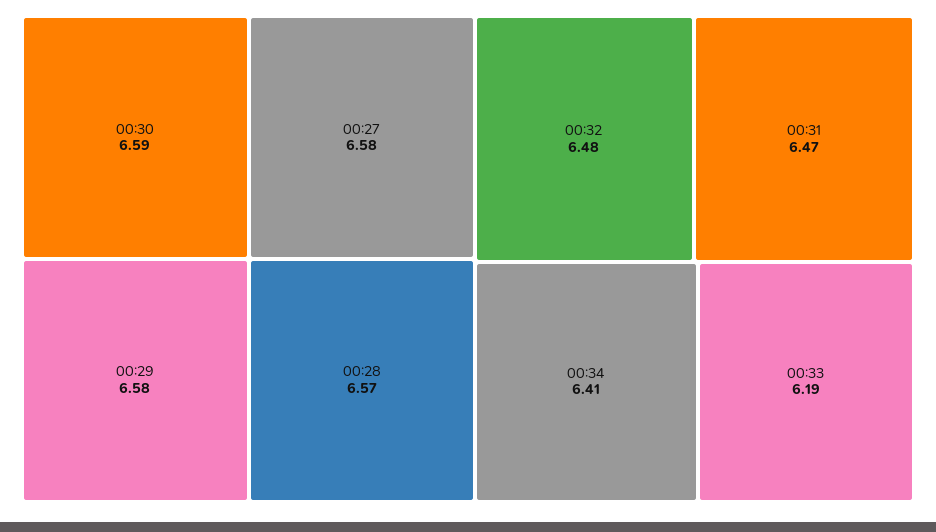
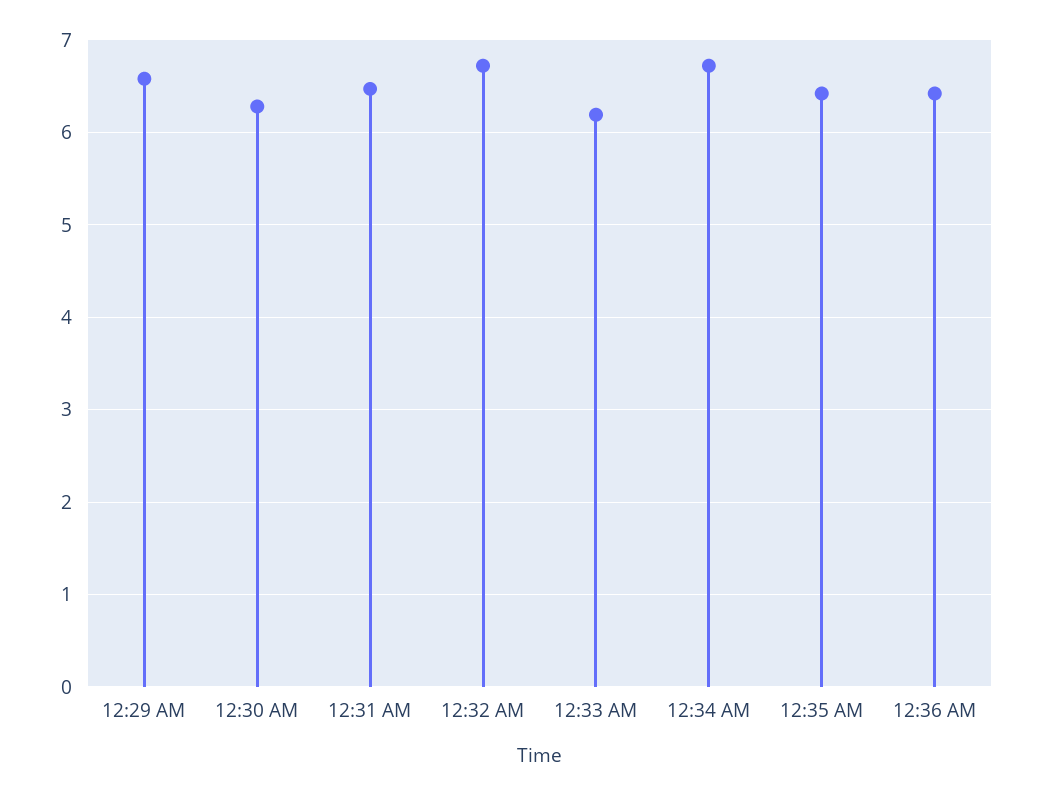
00:30: 6.59 -> 6.3
00:27: 6.58 -> none
00:28: 6.57 -> none
00:32: 6.48 -> 6.7
00:34: 6.41 -> 6.7
12:35 AM: none -> 6.4
12:36 AM: none -> 6.4

